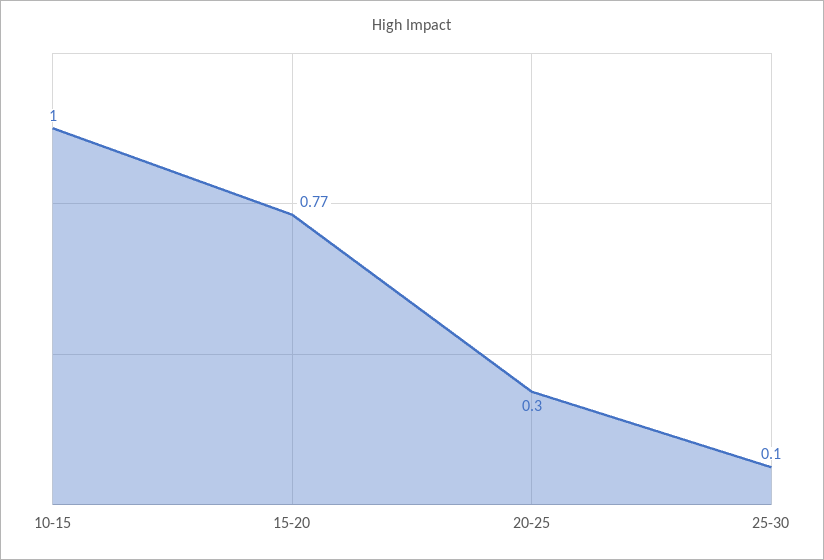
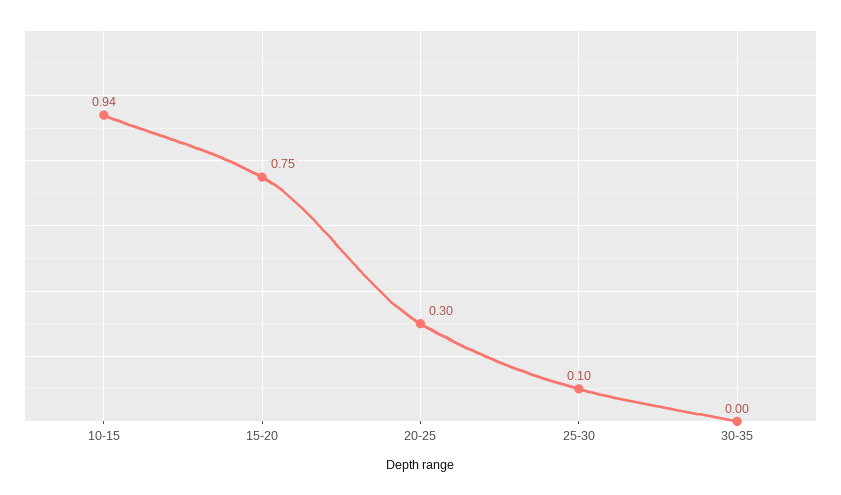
10-15: 1 -> 0.94
15-20: 0.77 -> 0.75
30-35: none -> 0

